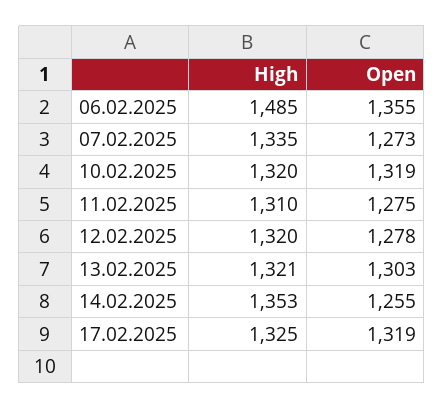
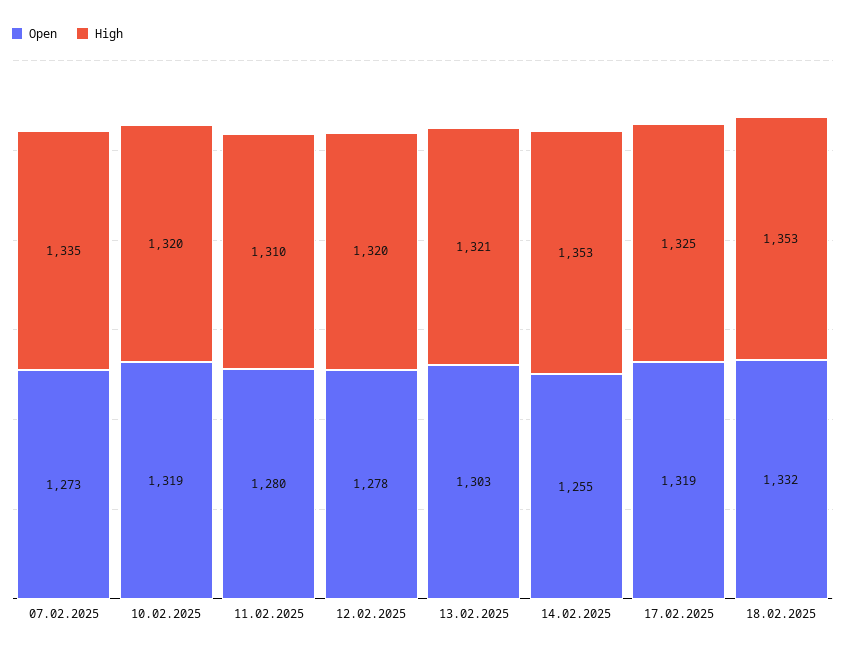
High, 06.02.2025: 1485 -> none
Open, 06.02.2025: 1355 -> none
Open, 11.02.2025: 1275 -> 1280
Open, 18.02.2025: none -> 1332
High, 18.02.2025: none -> 1353

